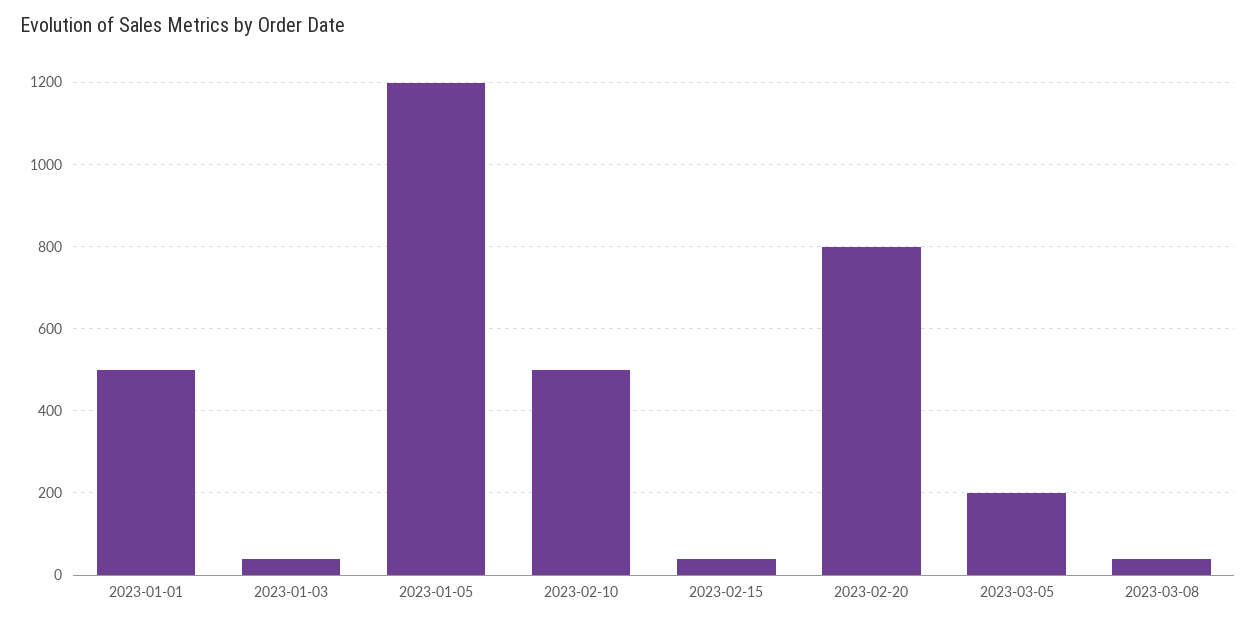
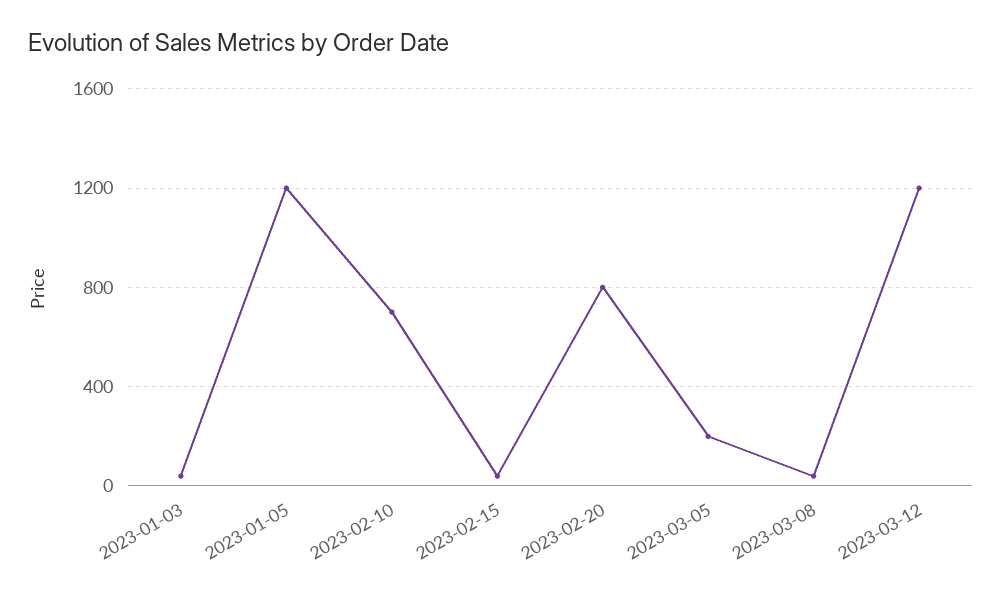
2023-01-01: 500 -> none
2023-02-10: 500 -> 700
2023-03-12: none -> 1200

